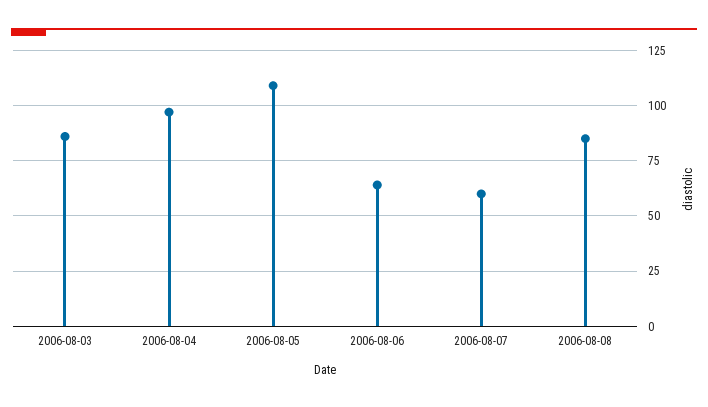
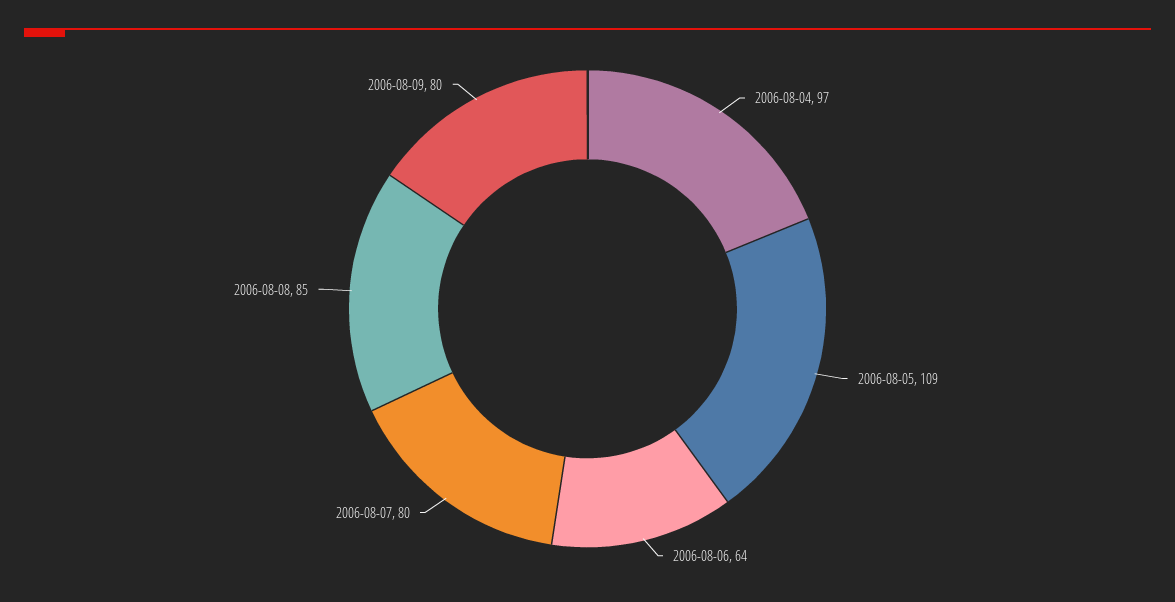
2006-08-03: 85 -> none
2006-08-07: 60 -> 80
2006-08-09: none -> 80

